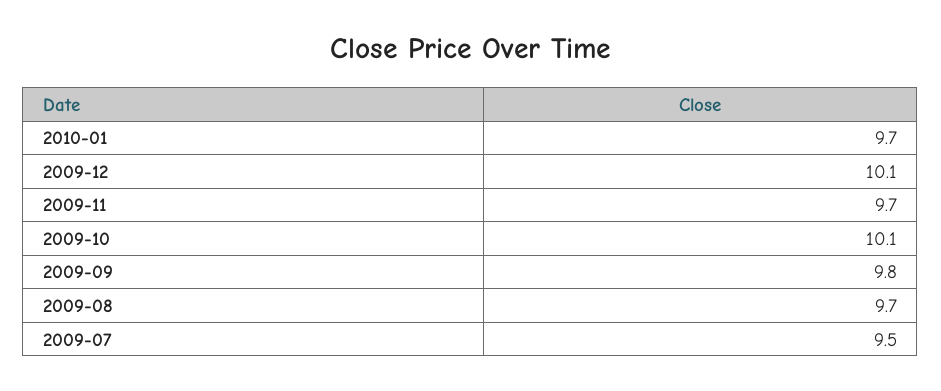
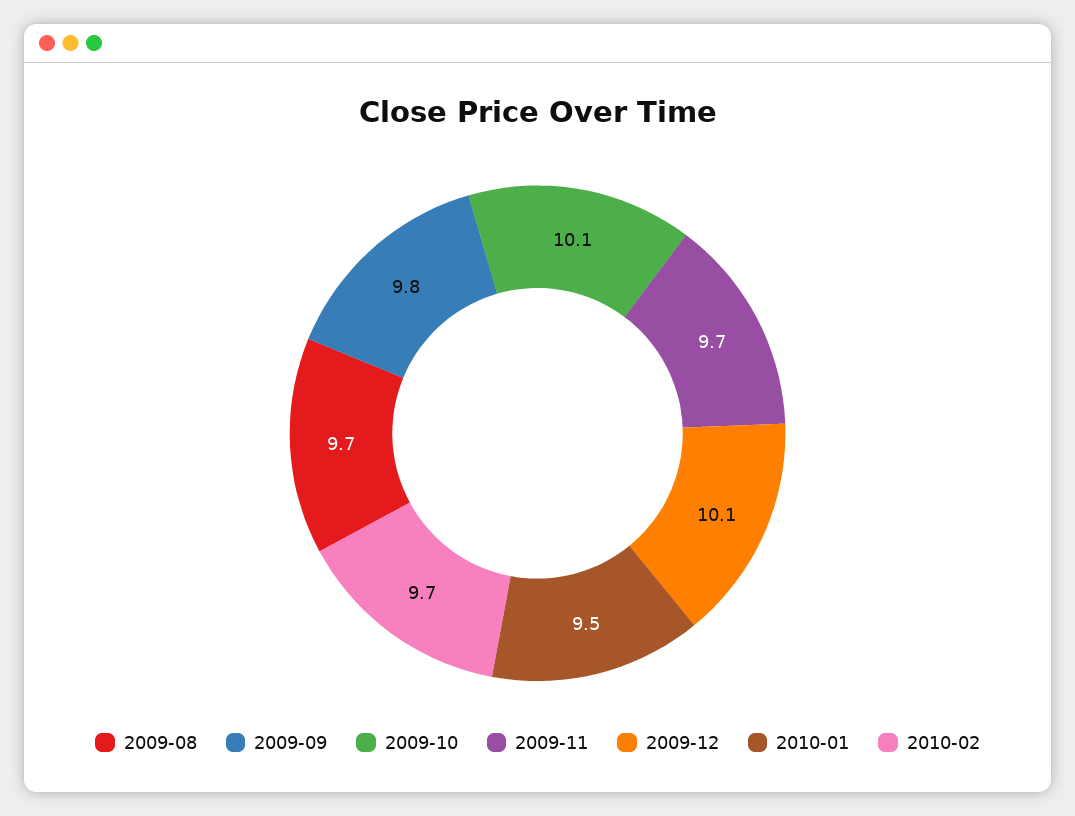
2010-01: 9.7 -> 9.5
2009-07: 9.5 -> none
2010-02: none -> 9.7

